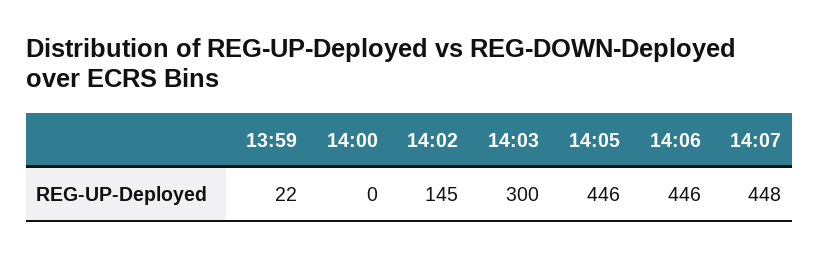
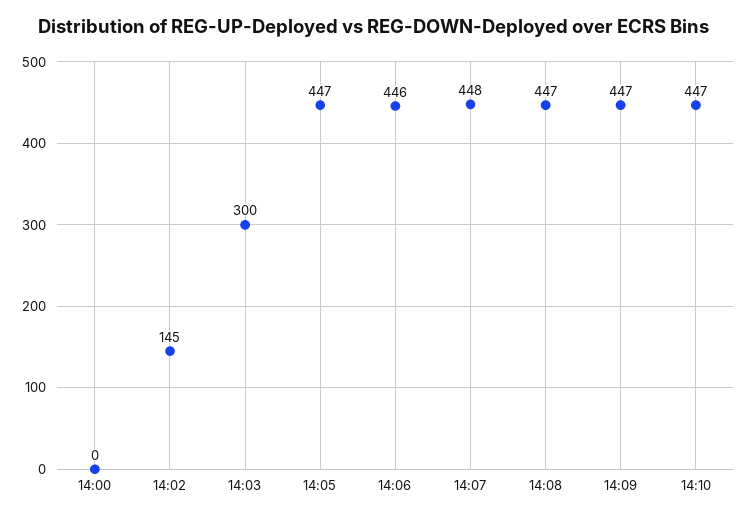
13:59: 22 -> none
14:05: 446 -> 447
14:08: none -> 447
14:09: none -> 447
14:10: none -> 447

